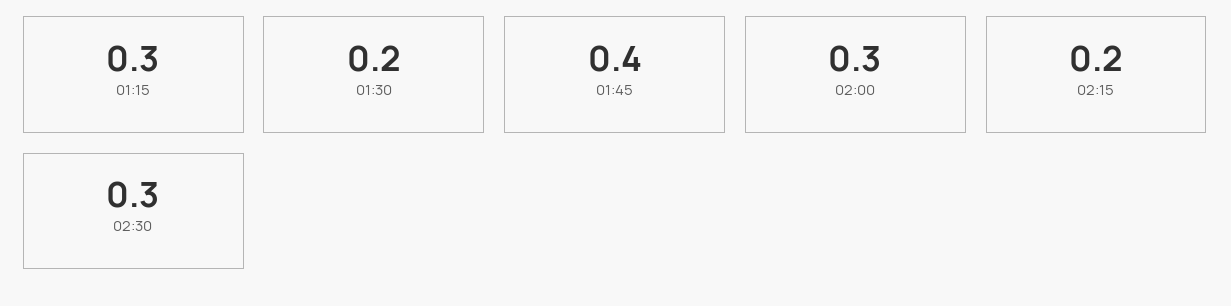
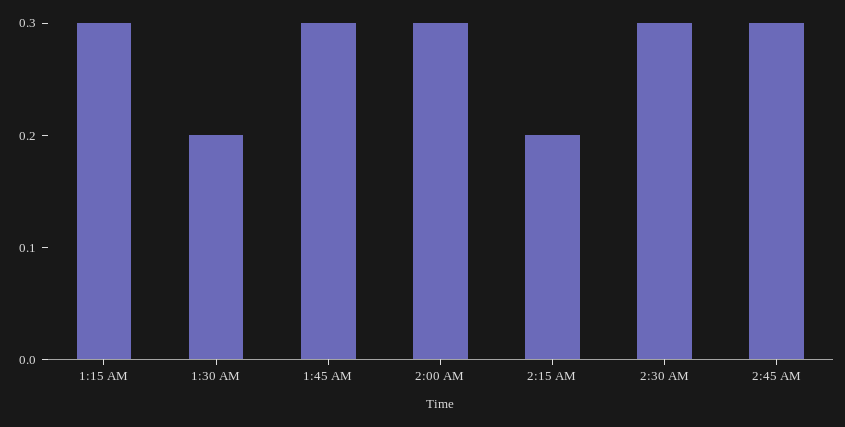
01:45: 0.4 -> 0.3
2:45 AM: none -> 0.3

